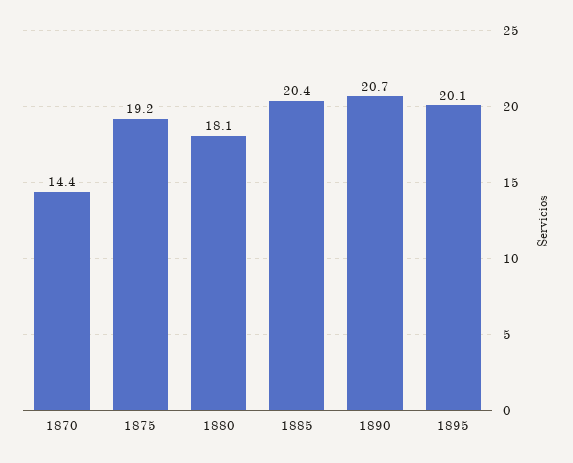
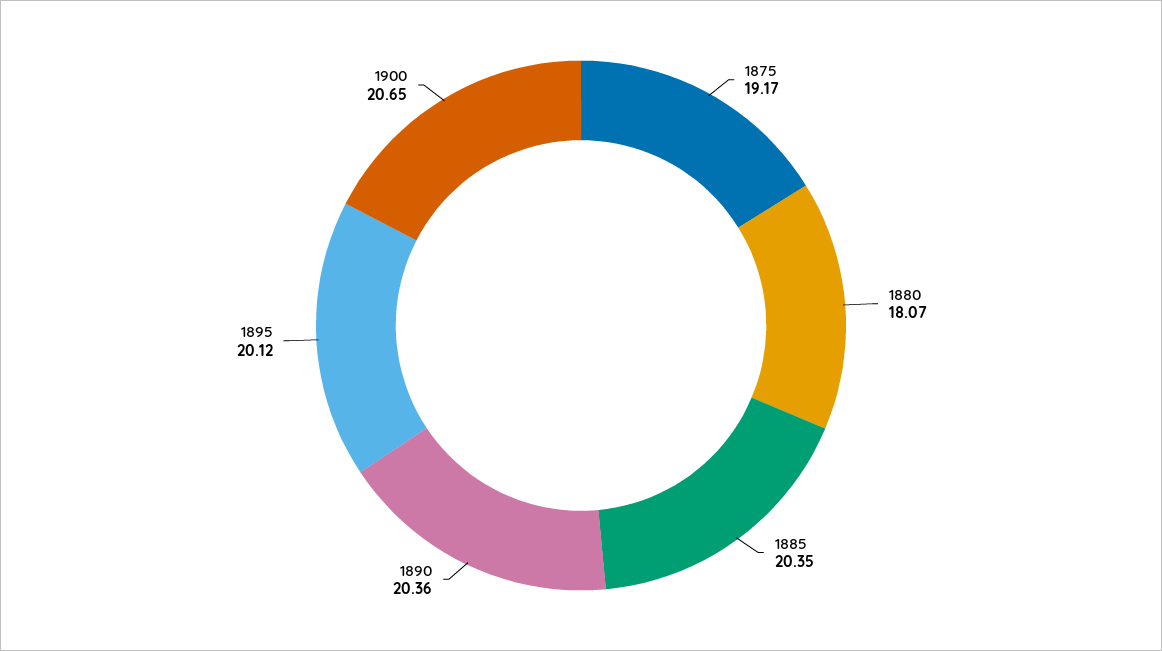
1870: 14.4 -> none
1890: 20.7 -> 20.36
1900: none -> 20.65

